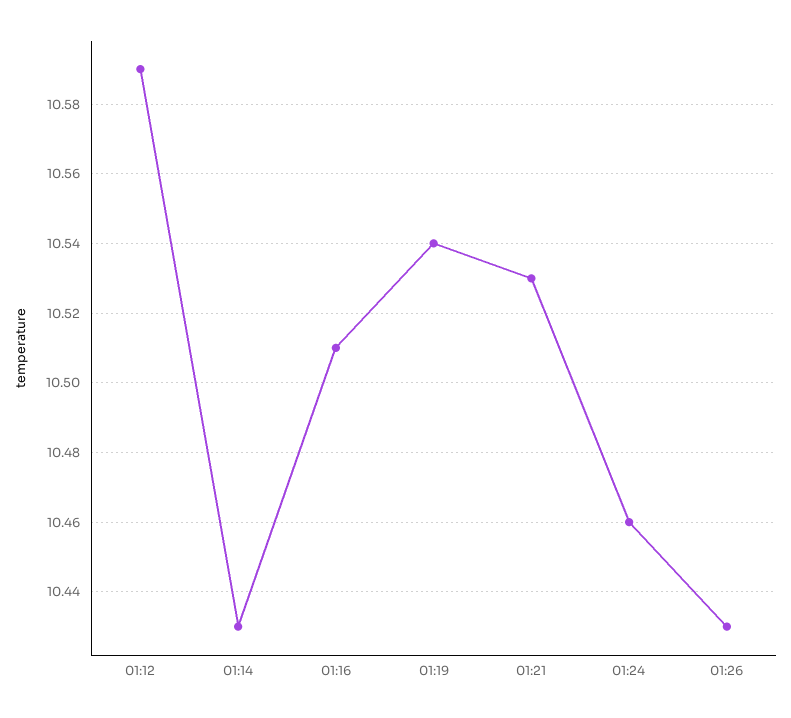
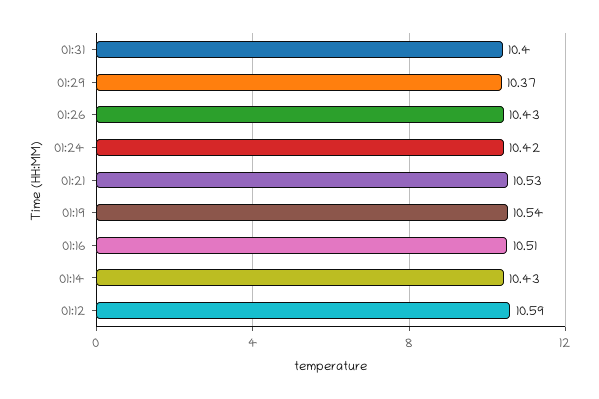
01:24: 10.46 -> 10.42
01:31: none -> 10.4
01:29: none -> 10.37

